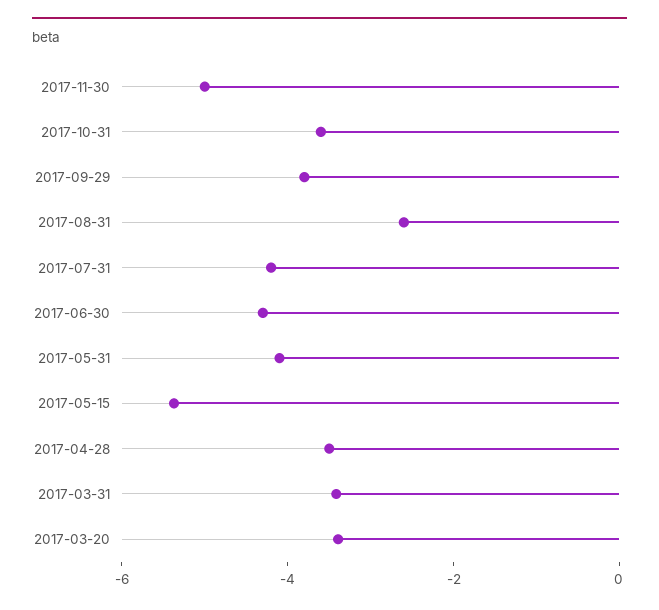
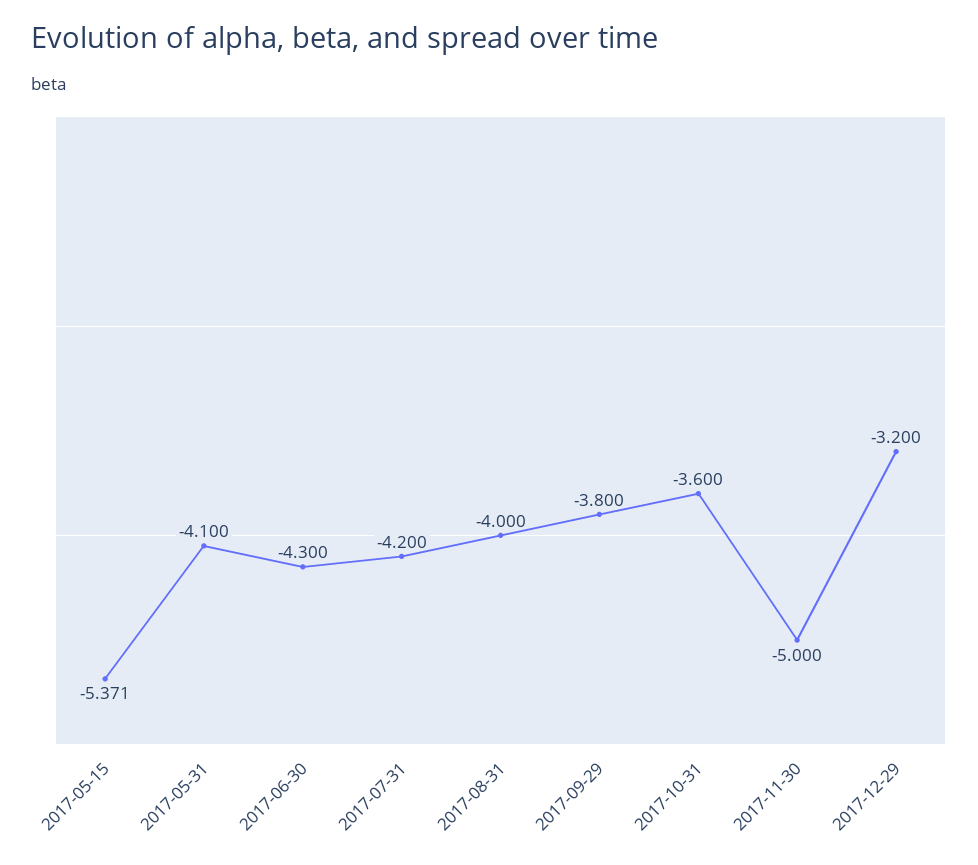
2017-08-31: -2.5 -> -4
2017-04-28: -3.5 -> none
2017-03-31: -3.5 -> none
2017-03-20: -3.5 -> none
2017-12-29: none -> -3.2

